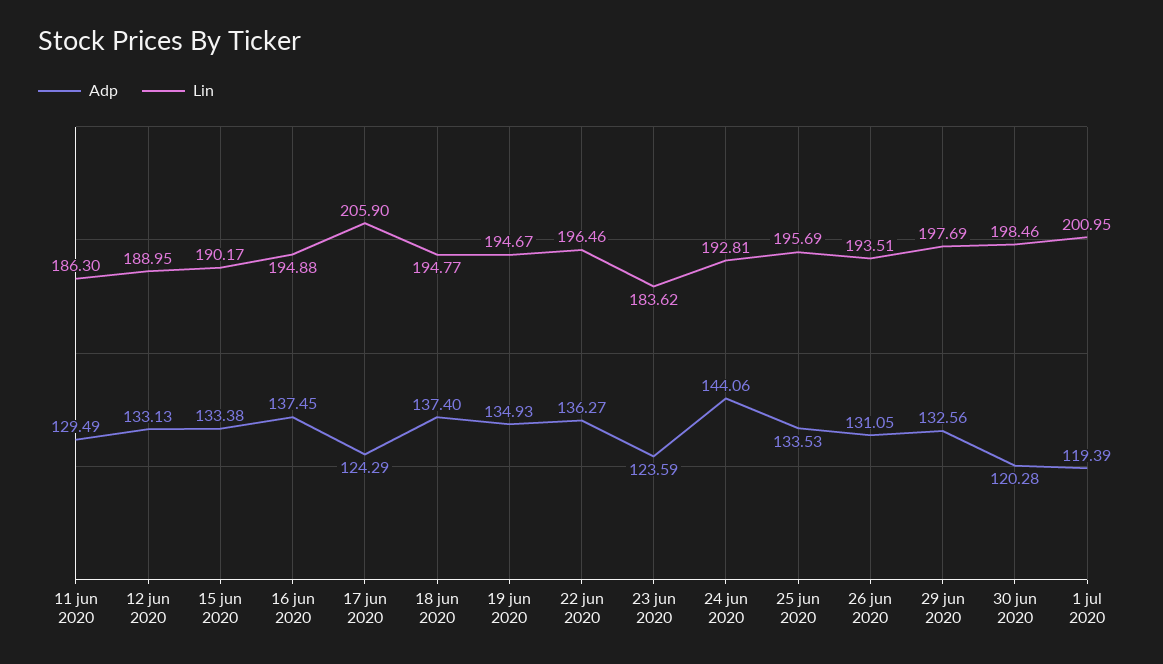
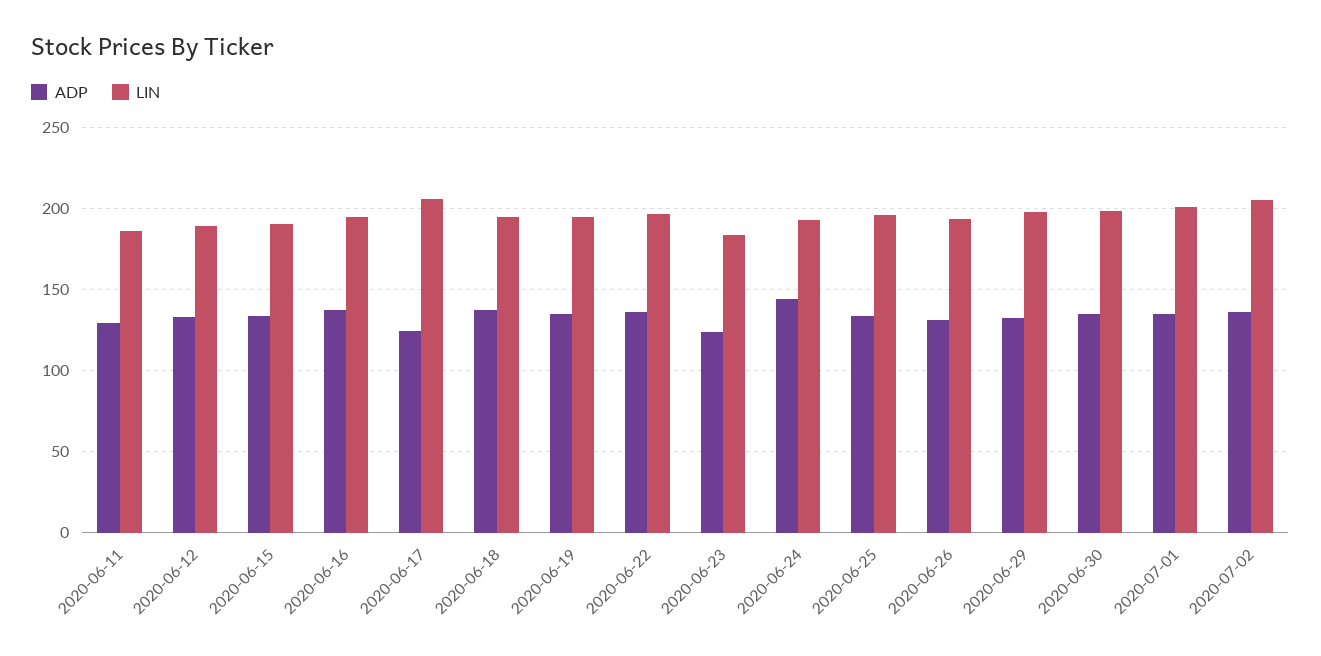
Adp, 30 jun 2020: 120.28 -> 135
Adp, 1 jul 2020: 119.39 -> 135
Adp, 2020-07-02: none -> 135
Lin, 2020-07-02: none -> 205

